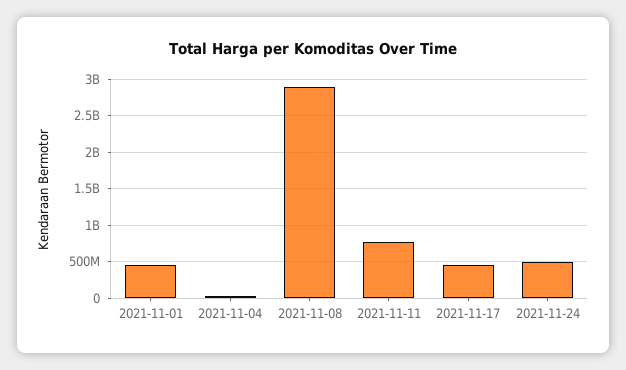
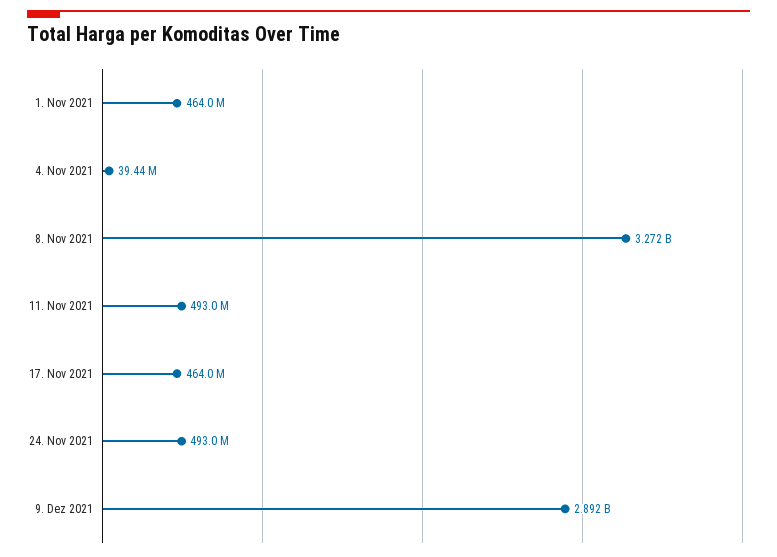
2021-11-08: 2900000000 -> 3272000000
2021-11-11: 800000000 -> 493000000
9. Dez 2021: none -> 2892000000

